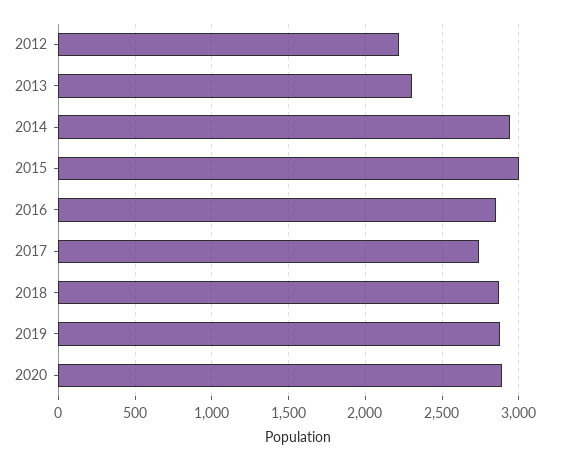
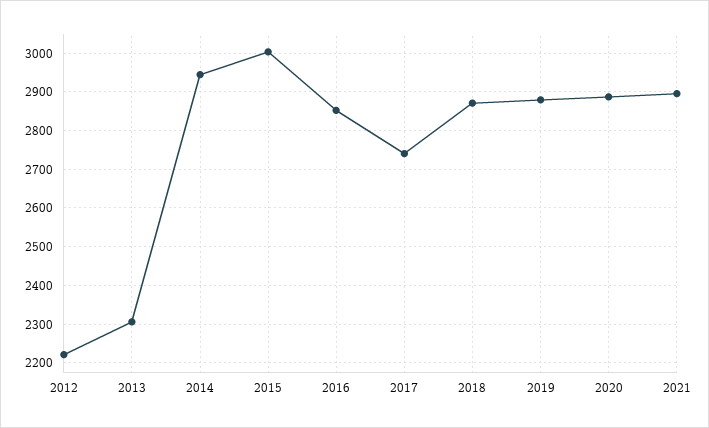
2021: none -> 2900

